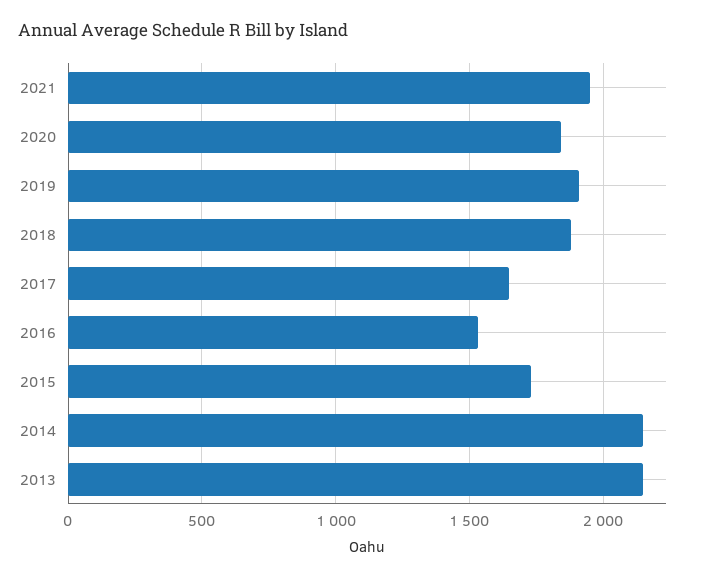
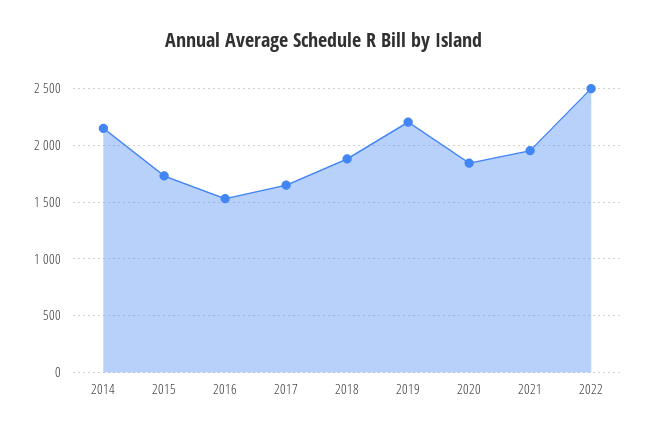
2019: 1900 -> 2200
2013: 2150 -> none
2022: none -> 2500

